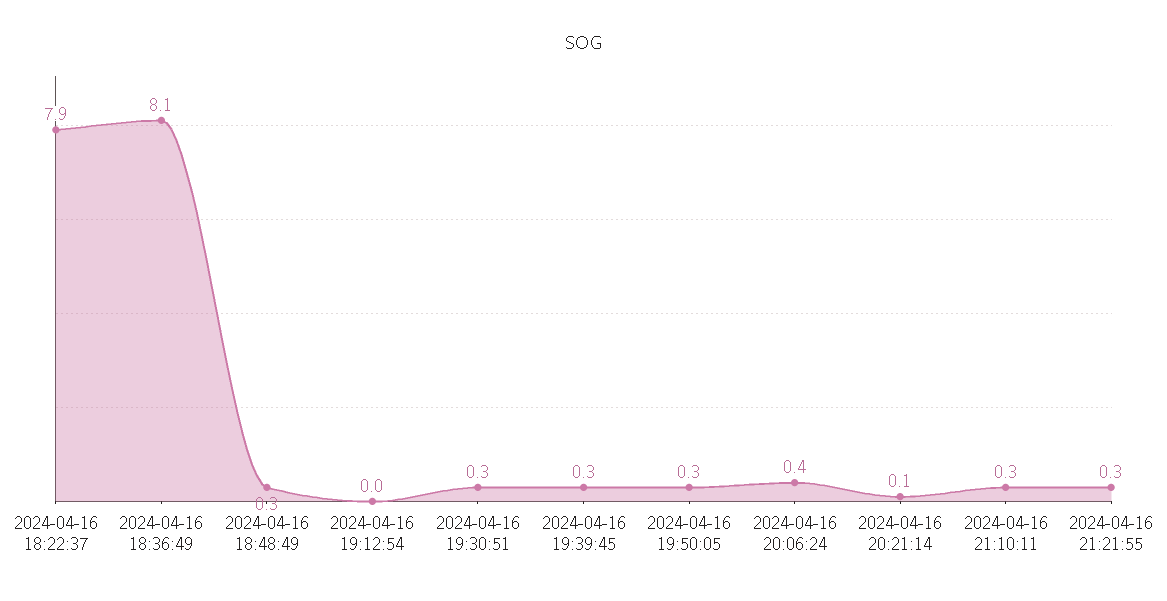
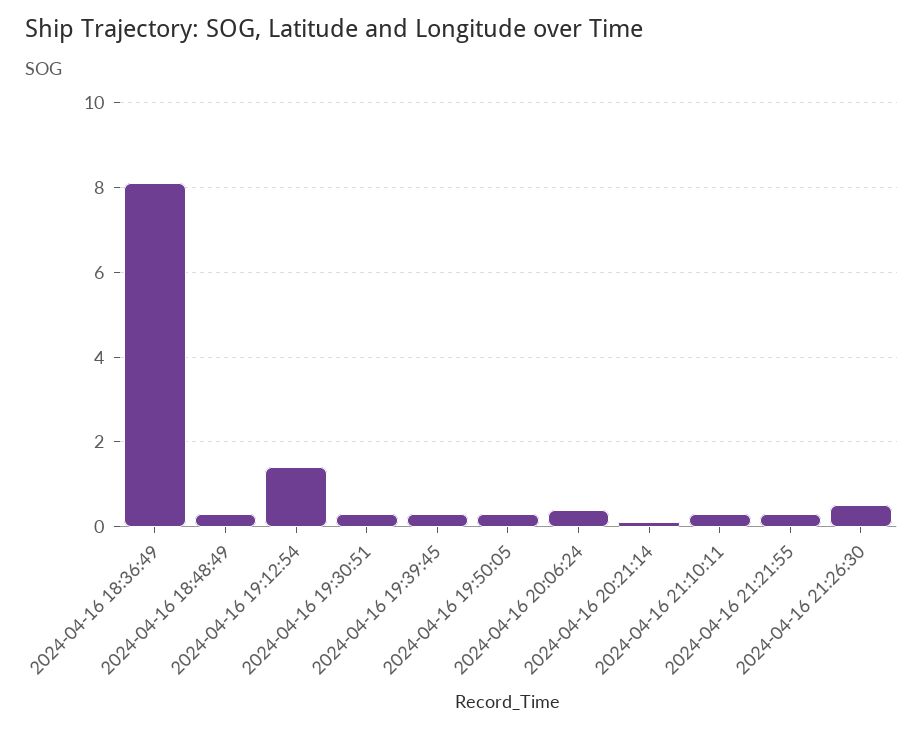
2024-04-16 18:22:37: 7.9 -> none
2024-04-16 19:12:54: 0 -> 1.5
2024-04-16 21:26:30: none -> 0.5

